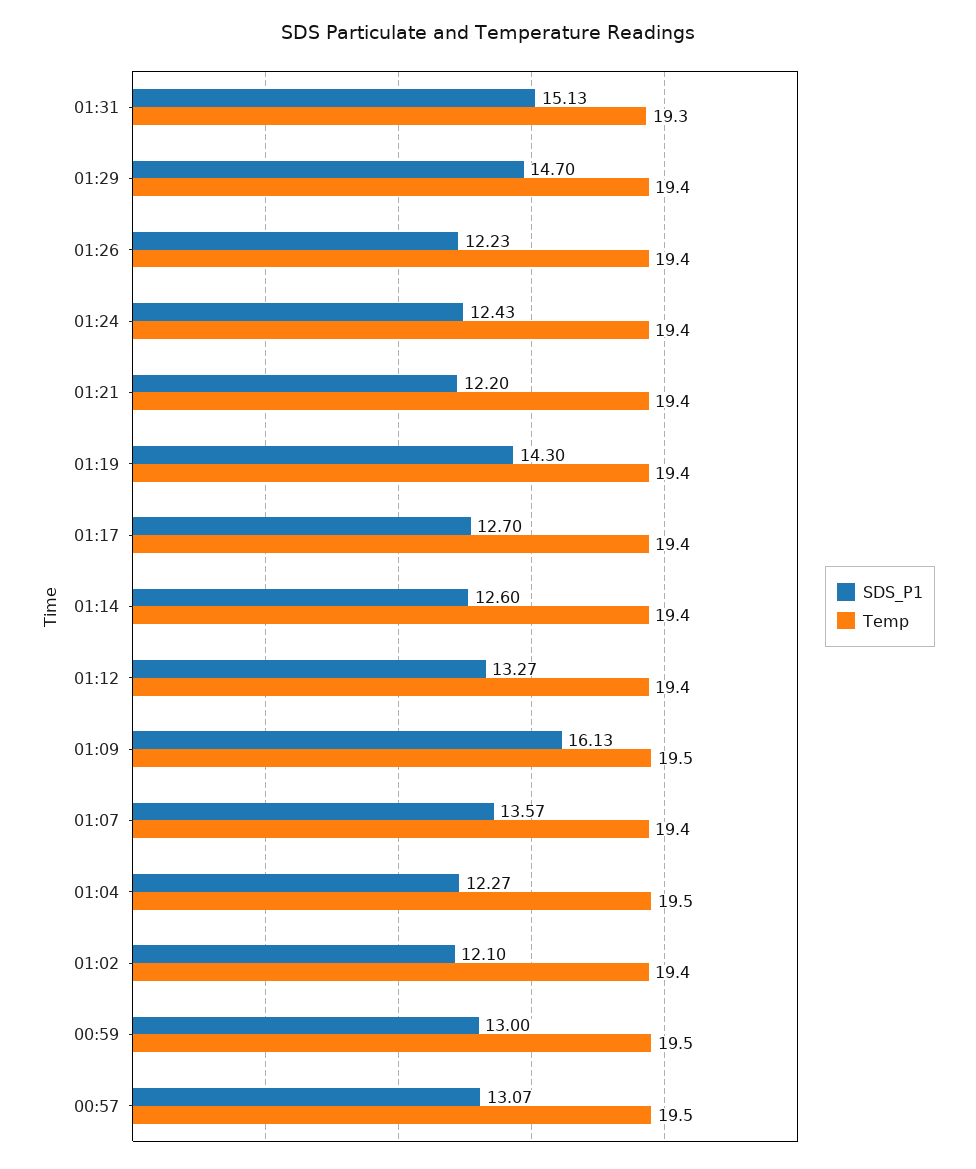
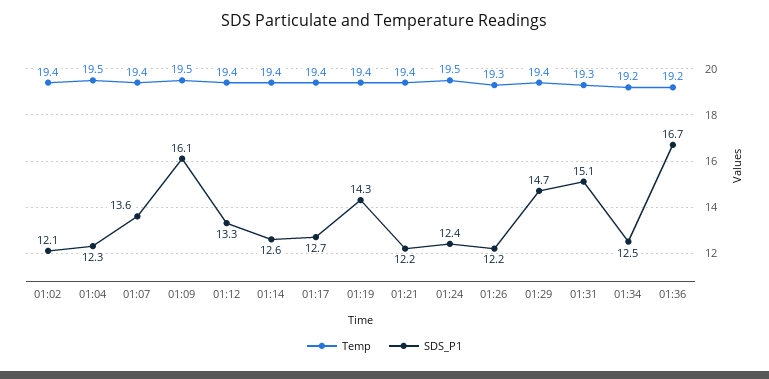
Temp, 01:26: 19.4 -> 19.3
Temp, 01:24: 19.4 -> 19.5
SDS_P1, 00:59: 13 -> none
Temp, 00:59: 19.5 -> none
SDS_P1, 00:57: 13.07 -> none
Temp, 00:57: 19.5 -> none
Temp, 01:34: none -> 19.2
SDS_P1, 01:34: none -> 12.5
Temp, 01:36: none -> 19.2
SDS_P1, 01:36: none -> 16.7

